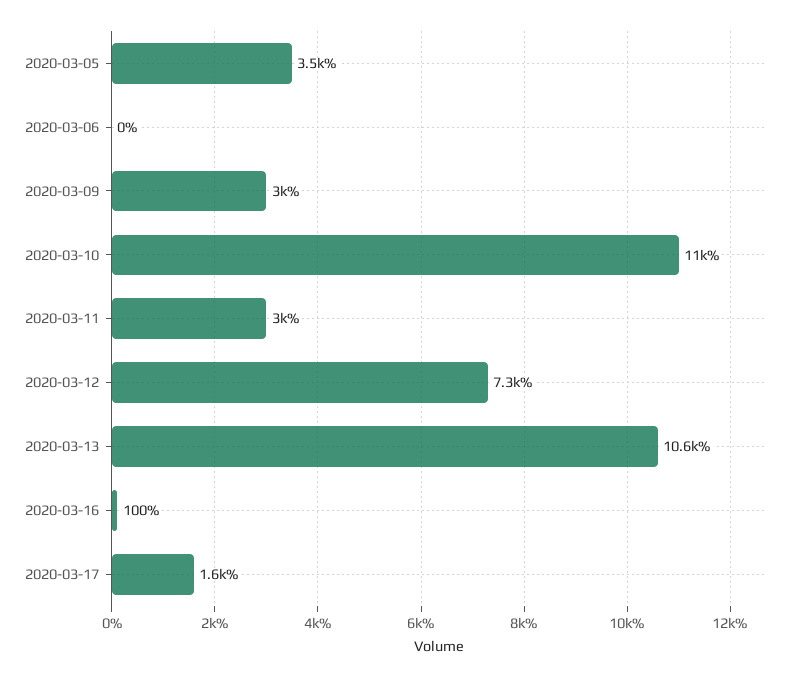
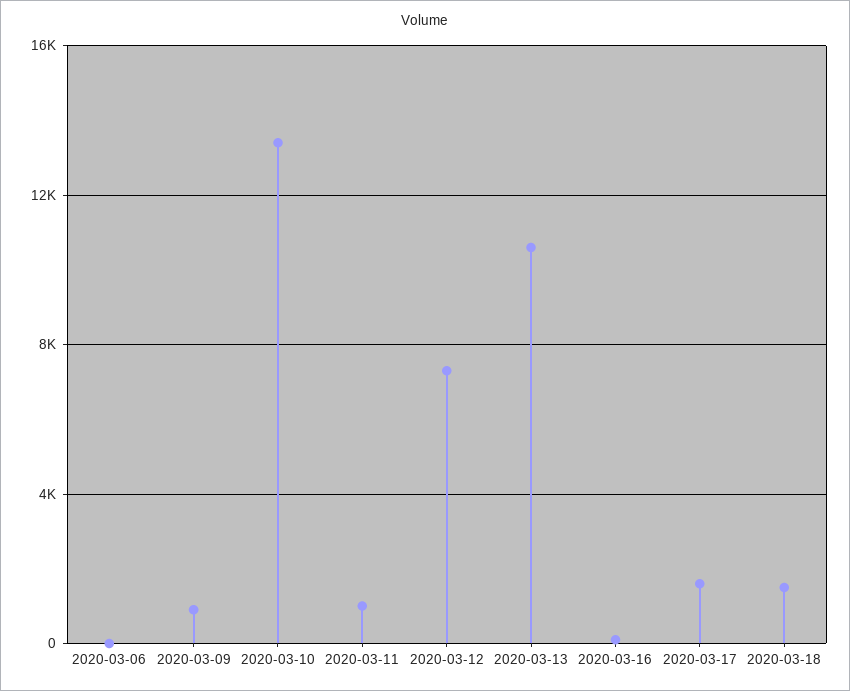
2020-03-05: 3500 -> none
2020-03-09: 3000 -> 1000
2020-03-10: 11000 -> 13500
2020-03-11: 3000 -> 1000
2020-03-18: none -> 1500

